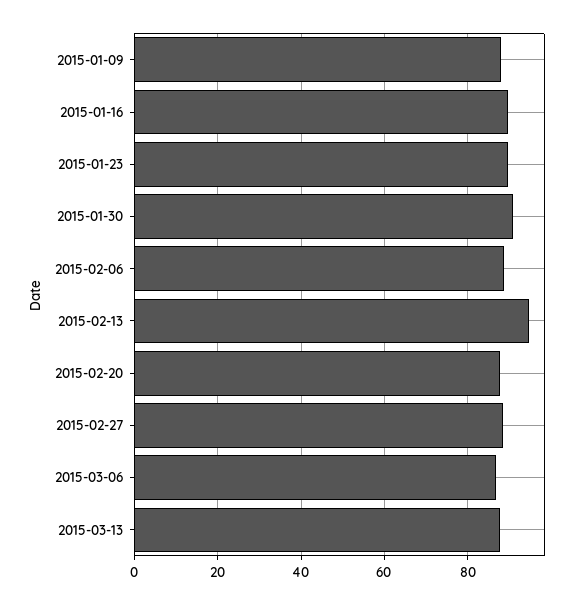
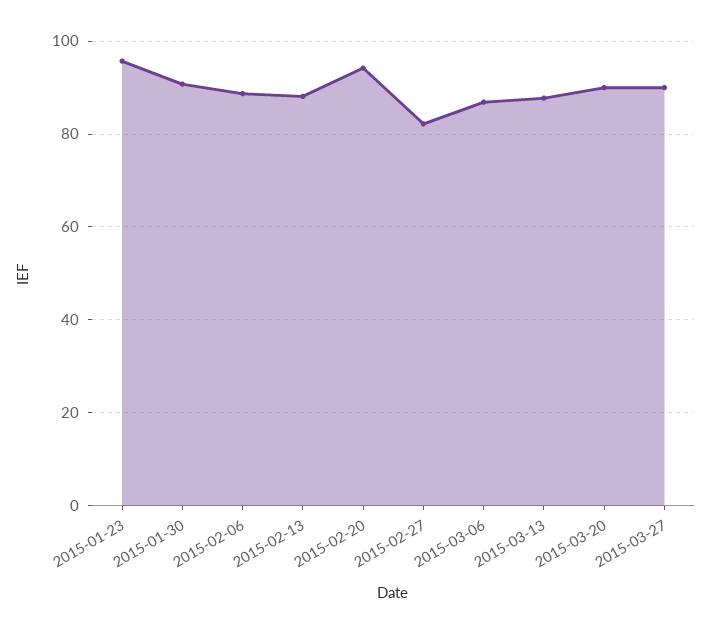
2015-01-09: 88 -> none
2015-01-16: 90 -> none
2015-01-23: 90 -> 96
2015-02-13: 94 -> 88
2015-02-20: 88 -> 94
2015-02-27: 88 -> 82
2015-03-20: none -> 90
2015-03-27: none -> 90

